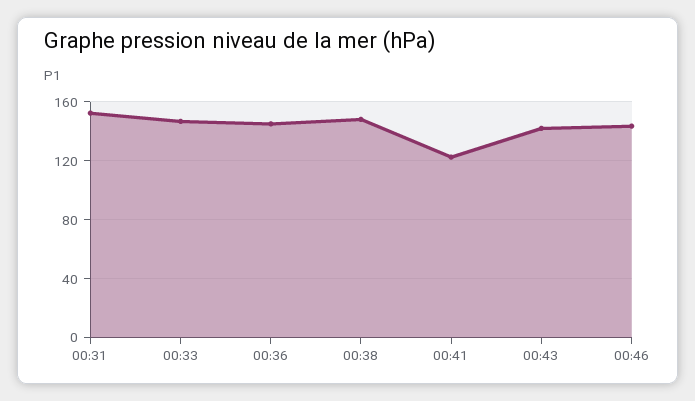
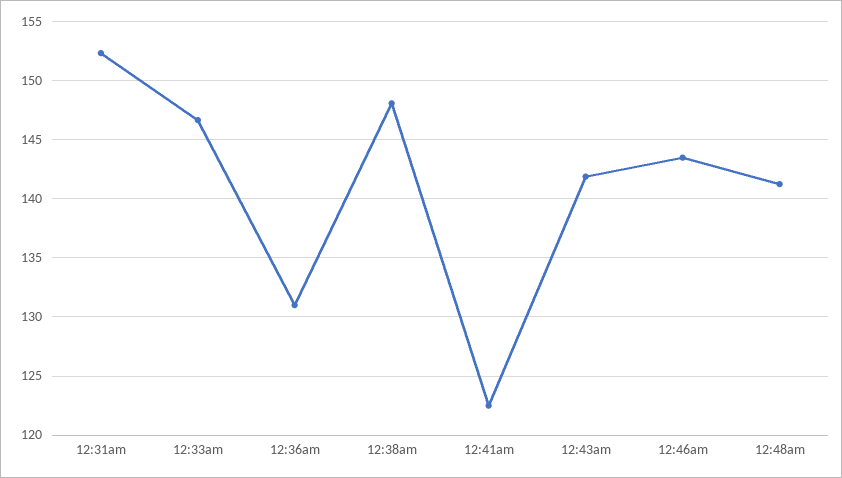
00:36: 145 -> 131
12:48am: none -> 141

